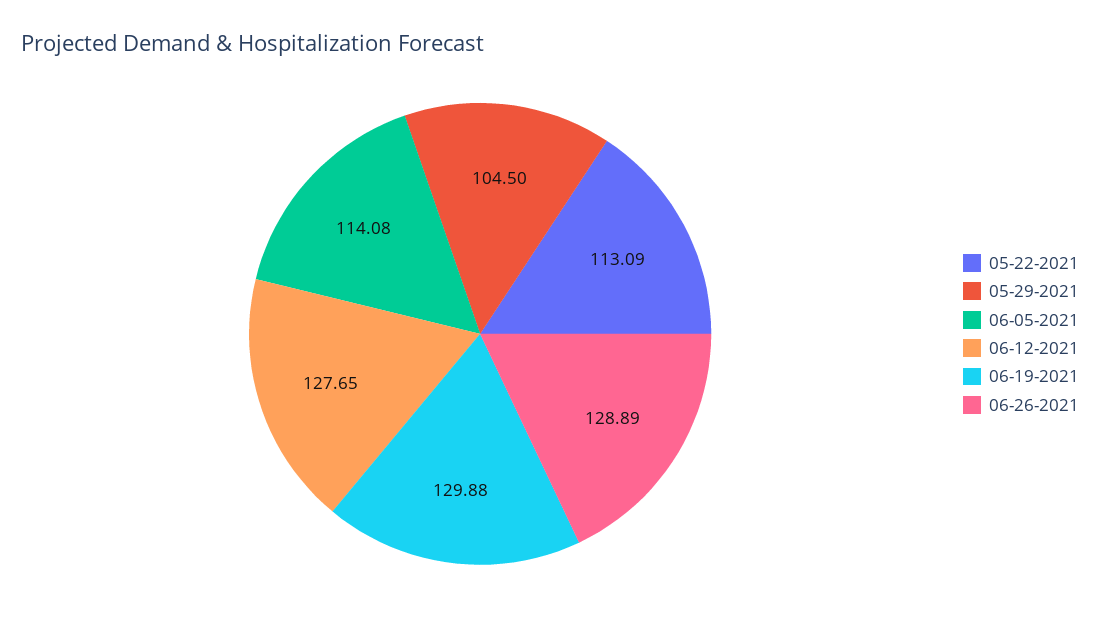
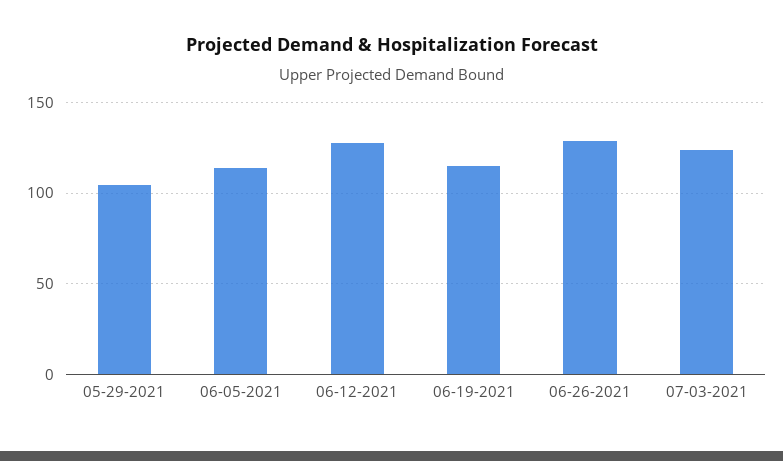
05-22-2021: 113.09 -> none
06-19-2021: 129.88 -> 115
07-03-2021: none -> 125

